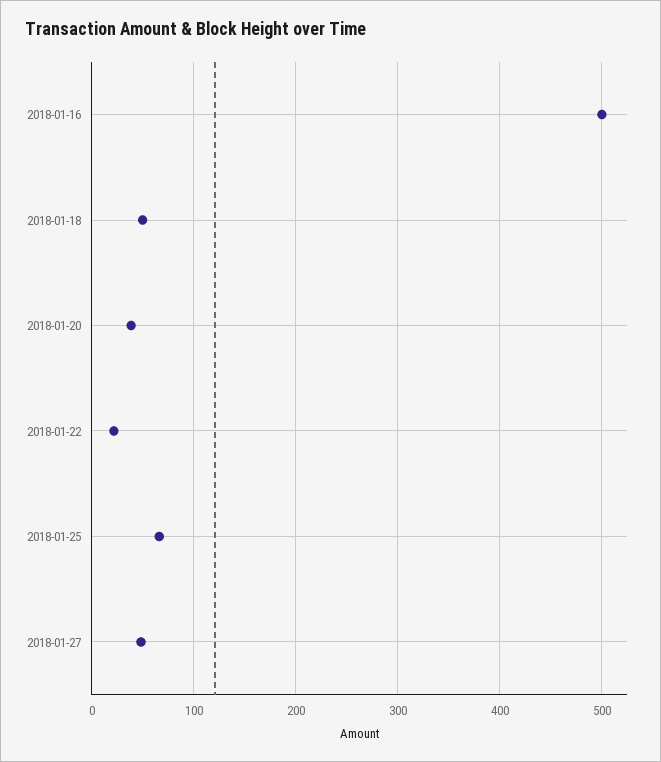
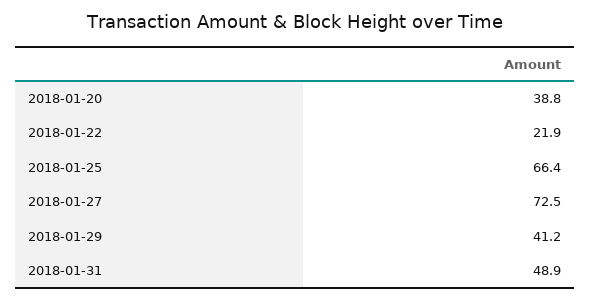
2018-01-16: 500 -> none
2018-01-18: 50 -> none
2018-01-27: 50 -> 72.5
2018-01-29: none -> 41.2
2018-01-31: none -> 48.9

